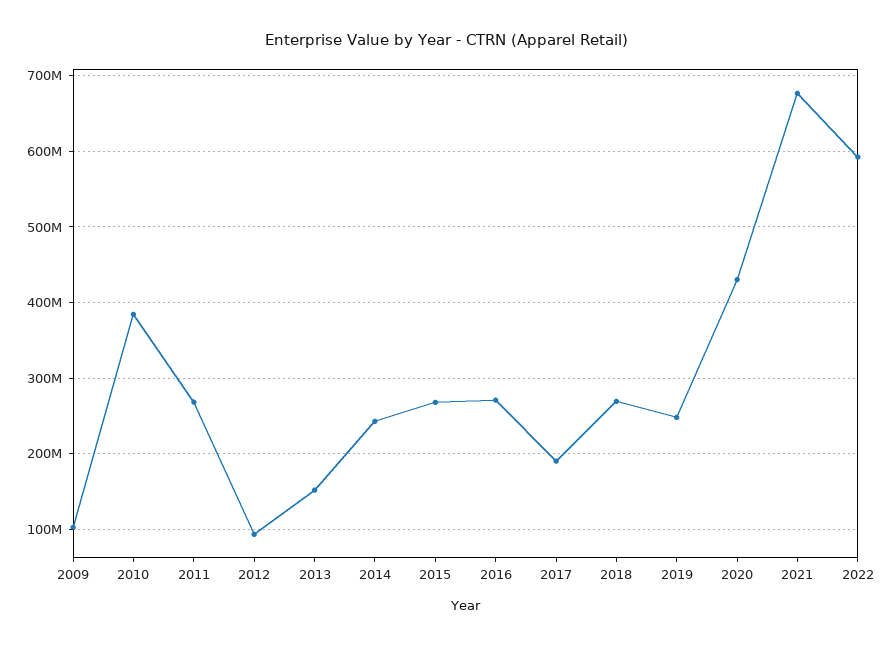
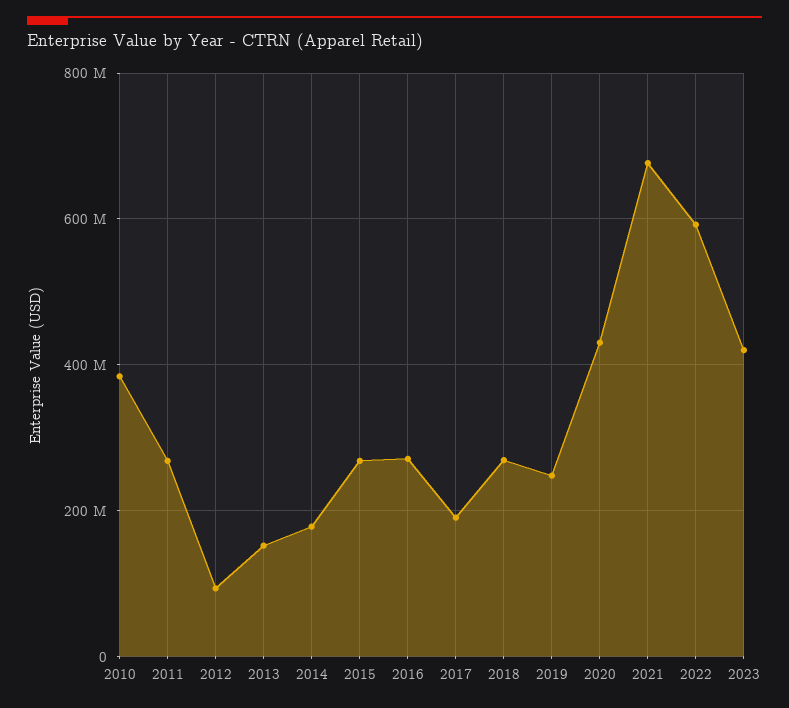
2009: 100000000 -> none
2014: 240000000 -> 180000000
2023: none -> 420000000

